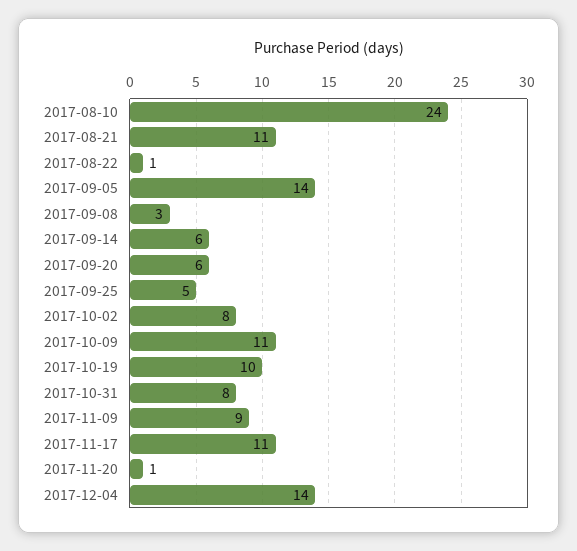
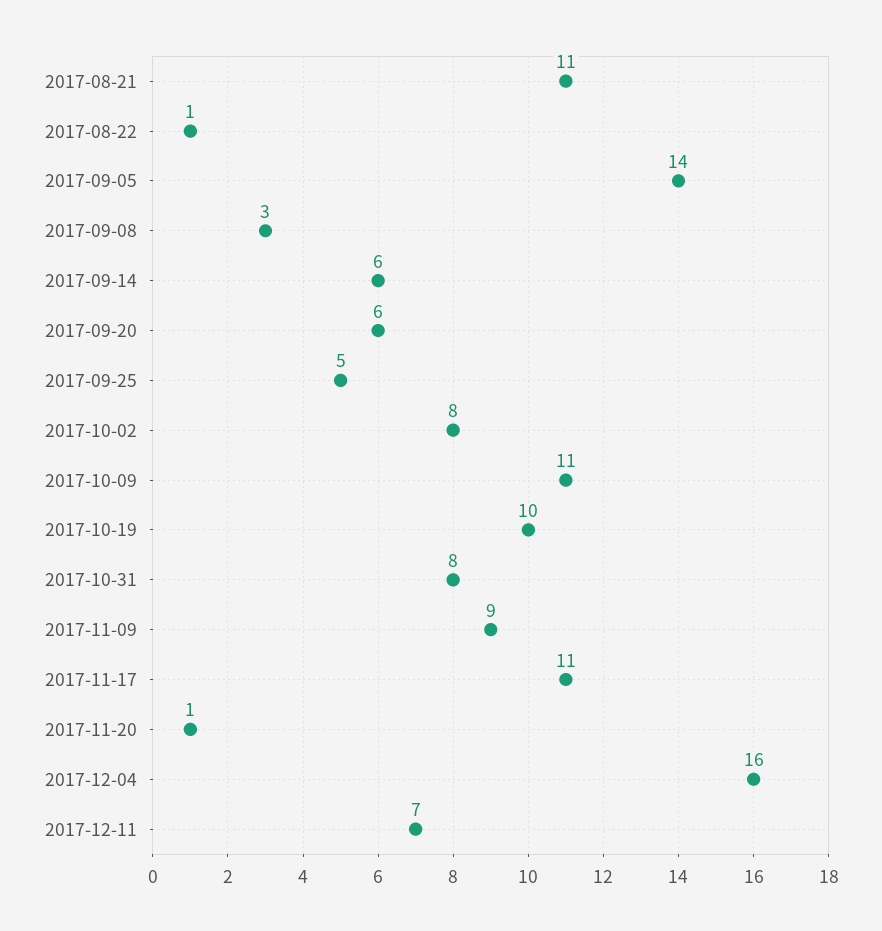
2017-08-10: 24 -> none
2017-12-04: 14 -> 16
2017-12-11: none -> 7

